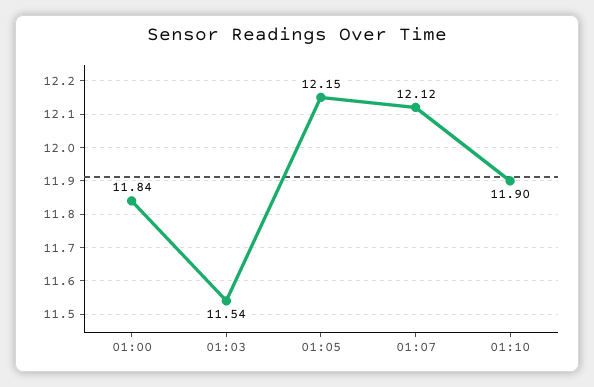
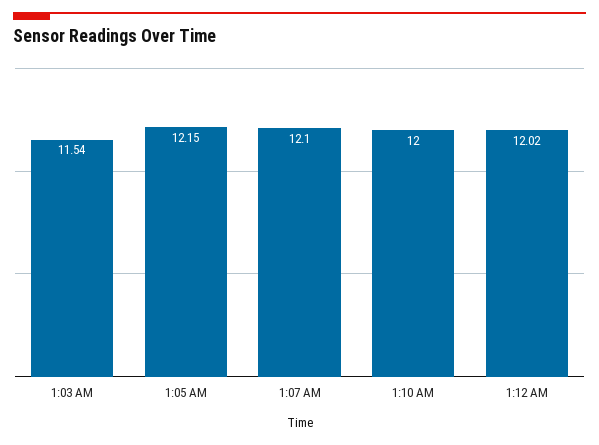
01:00: 11.84 -> none
01:07: 12.12 -> 12.1
01:10: 11.9 -> 12
1:12 AM: none -> 12.02

